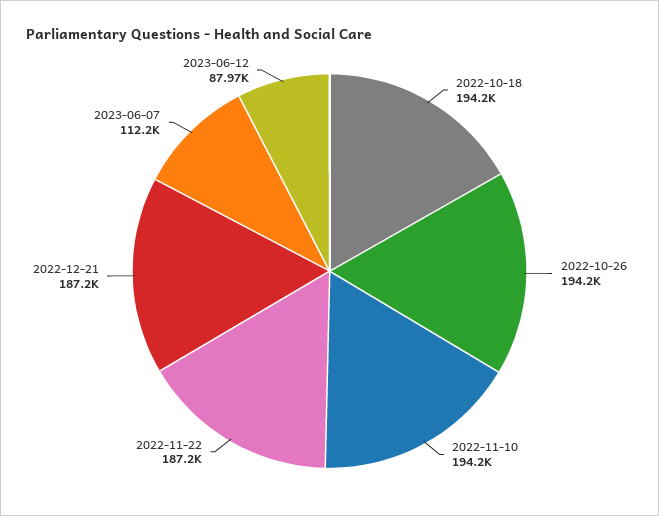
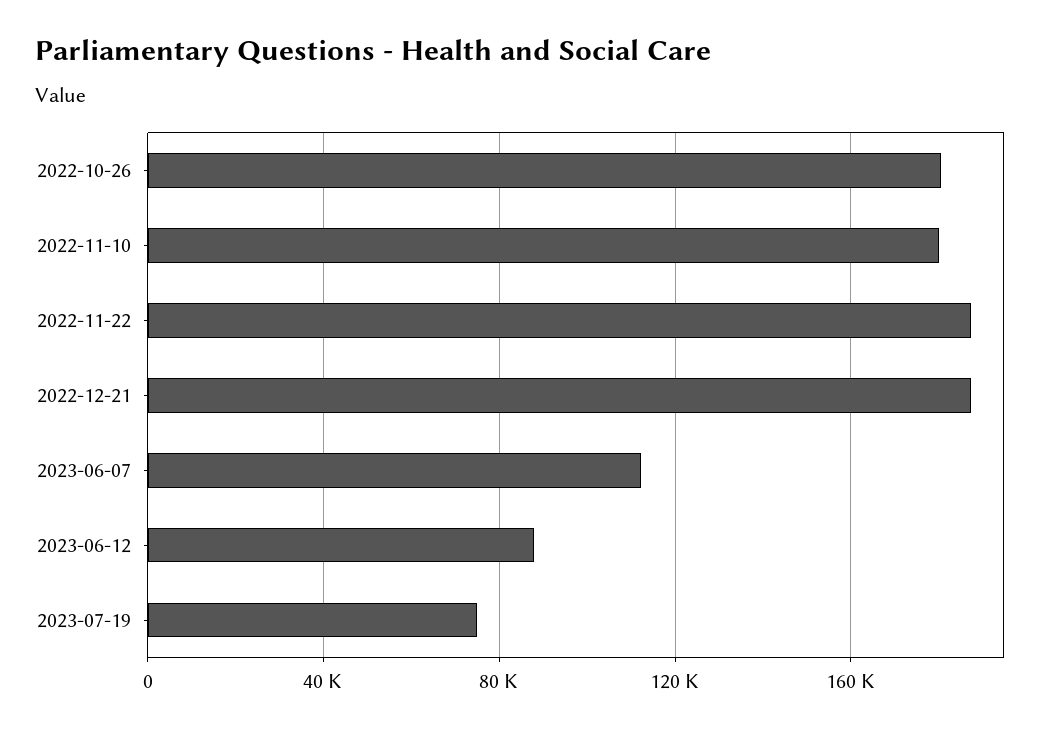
2022-10-18: 194200 -> none
2022-10-26: 194200 -> 180000
2022-11-10: 194200 -> 180000
2023-07-19: none -> 75000

